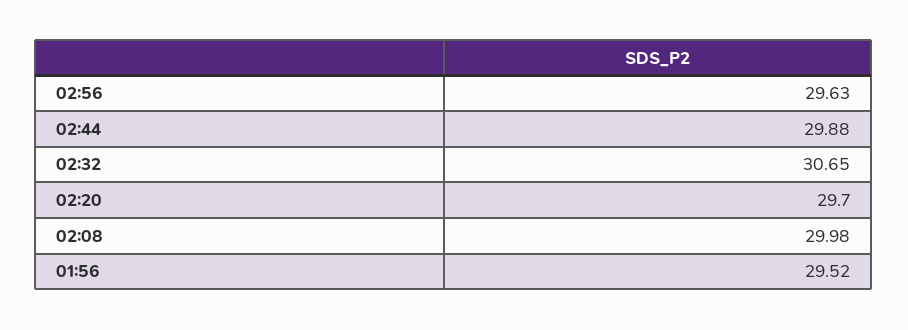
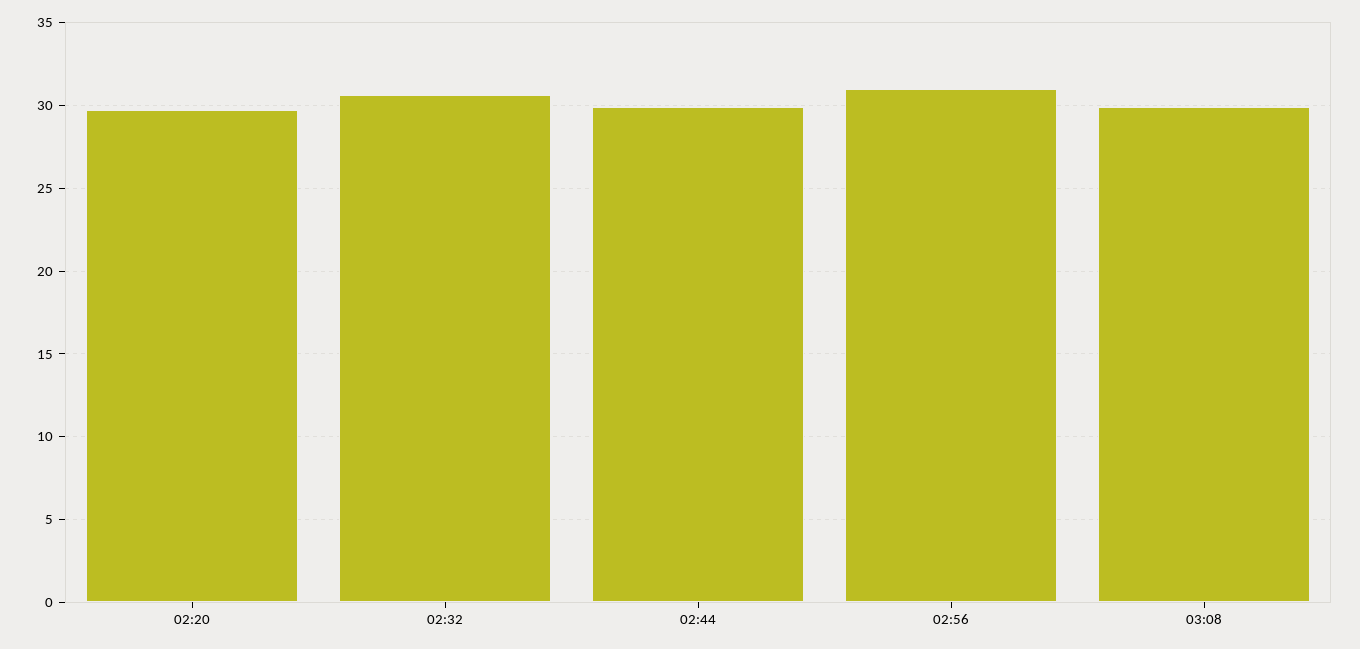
02:56: 29.63 -> 31
02:08: 29.98 -> none
01:56: 29.52 -> none
03:08: none -> 30

